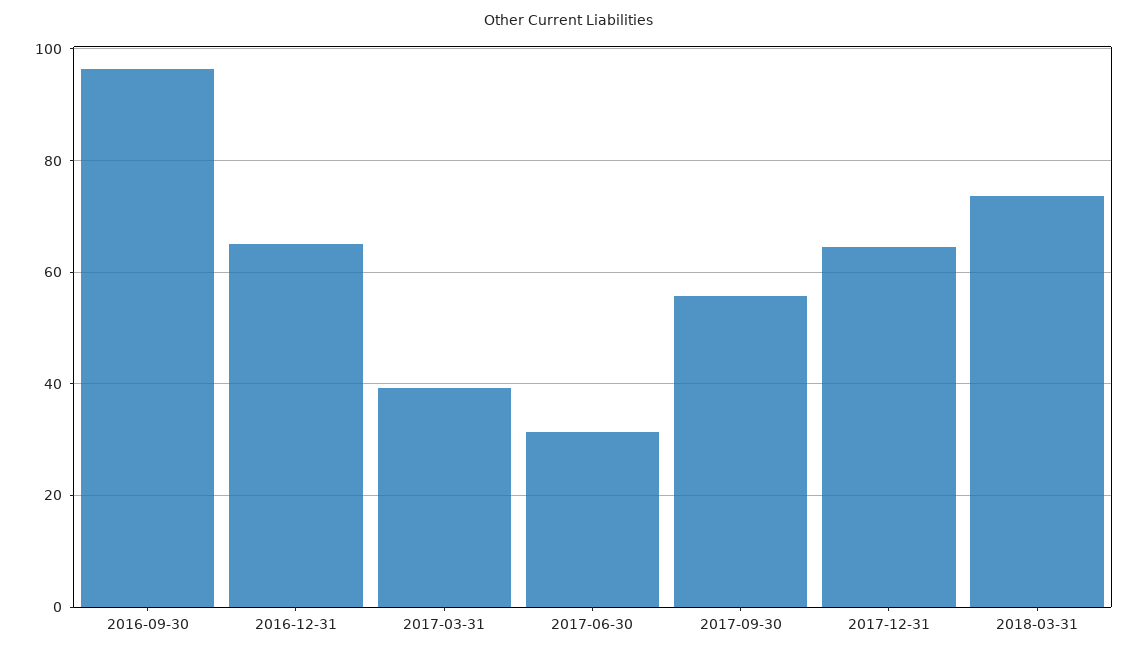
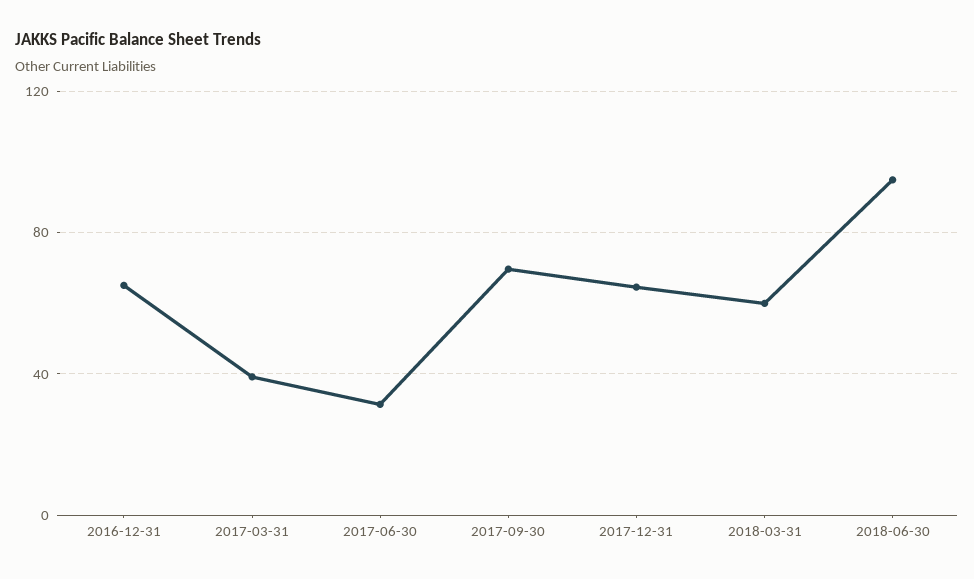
2016-09-30: 96 -> none
2017-09-30: 56 -> 70
2018-03-31: 74 -> 60
2018-06-30: none -> 95

